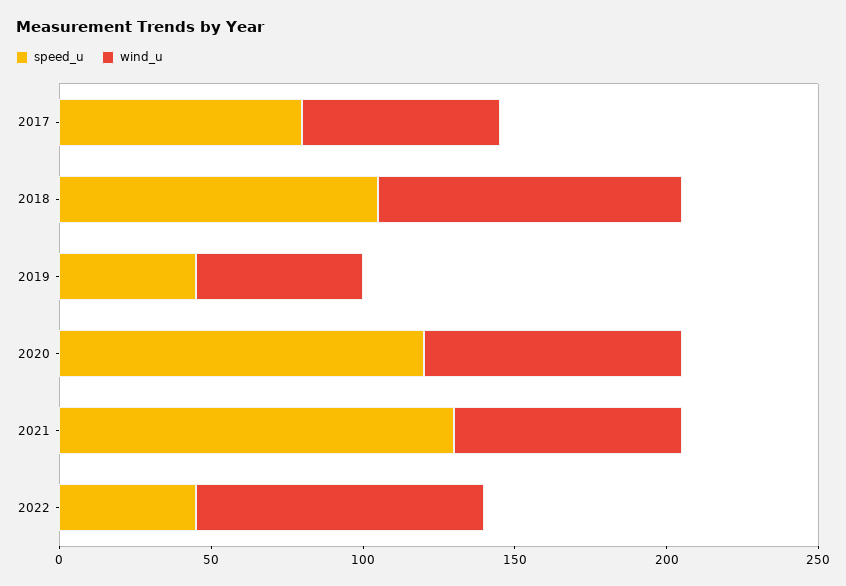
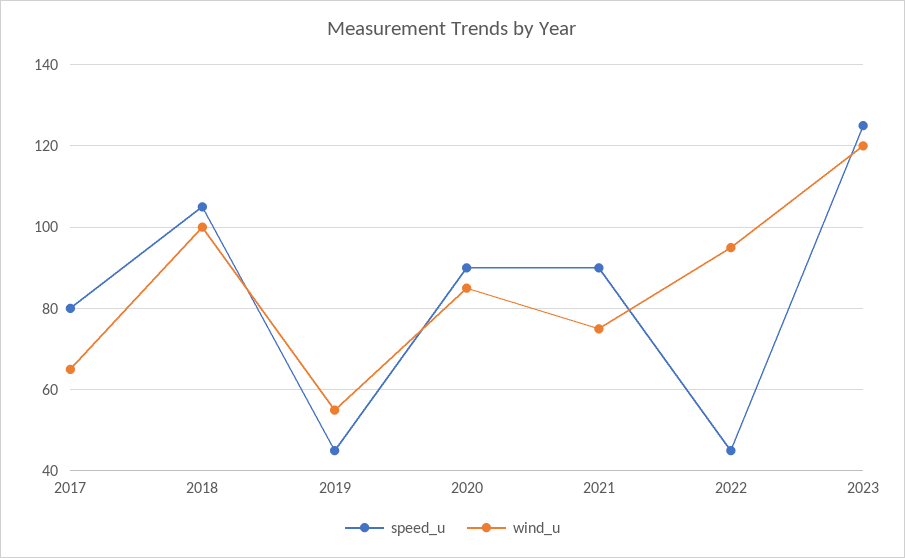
speed_u, 2020: 120 -> 90
speed_u, 2021: 130 -> 90
speed_u, 2023: none -> 125
wind_u, 2023: none -> 120

